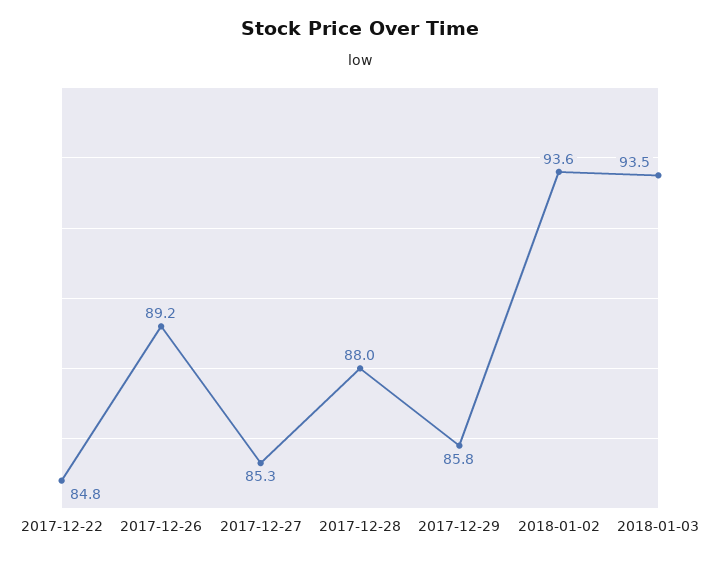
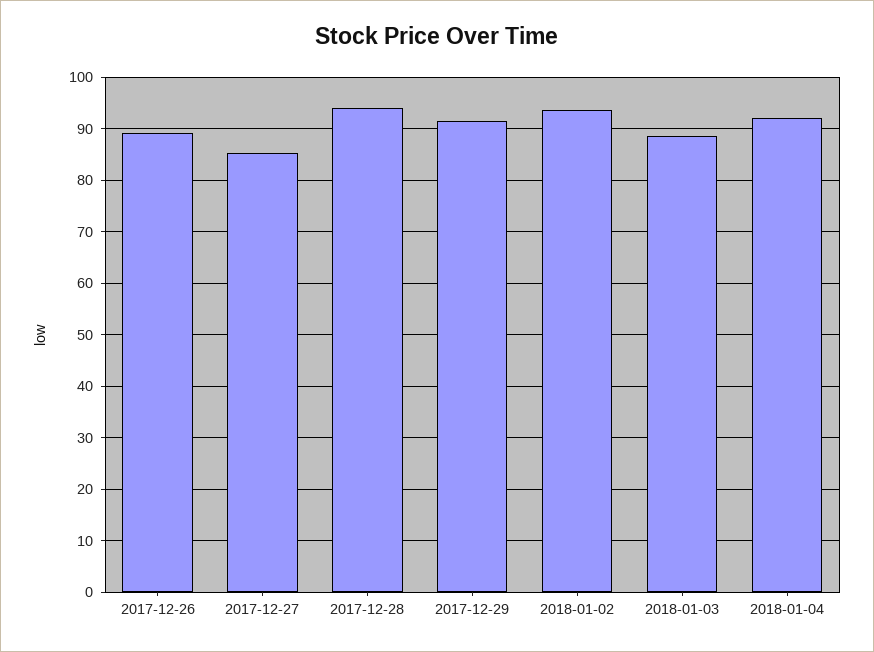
2017-12-22: 84.8 -> none
2017-12-28: 88 -> 94
2017-12-29: 85.8 -> 92
2018-01-03: 93.5 -> 88
2018-01-04: none -> 92

